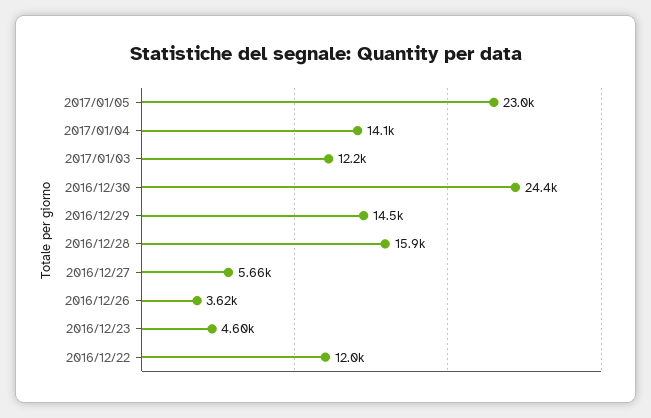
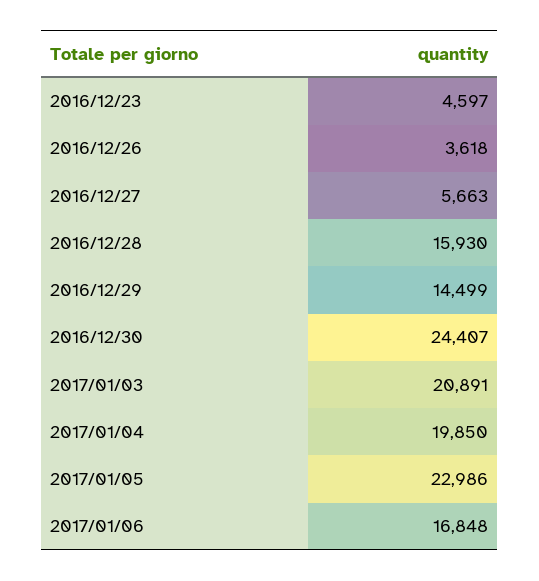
2017/01/04: 14100 -> 19850
2017/01/03: 12200 -> 20891
2016/12/22: 12000 -> none
2017/01/06: none -> 16848

